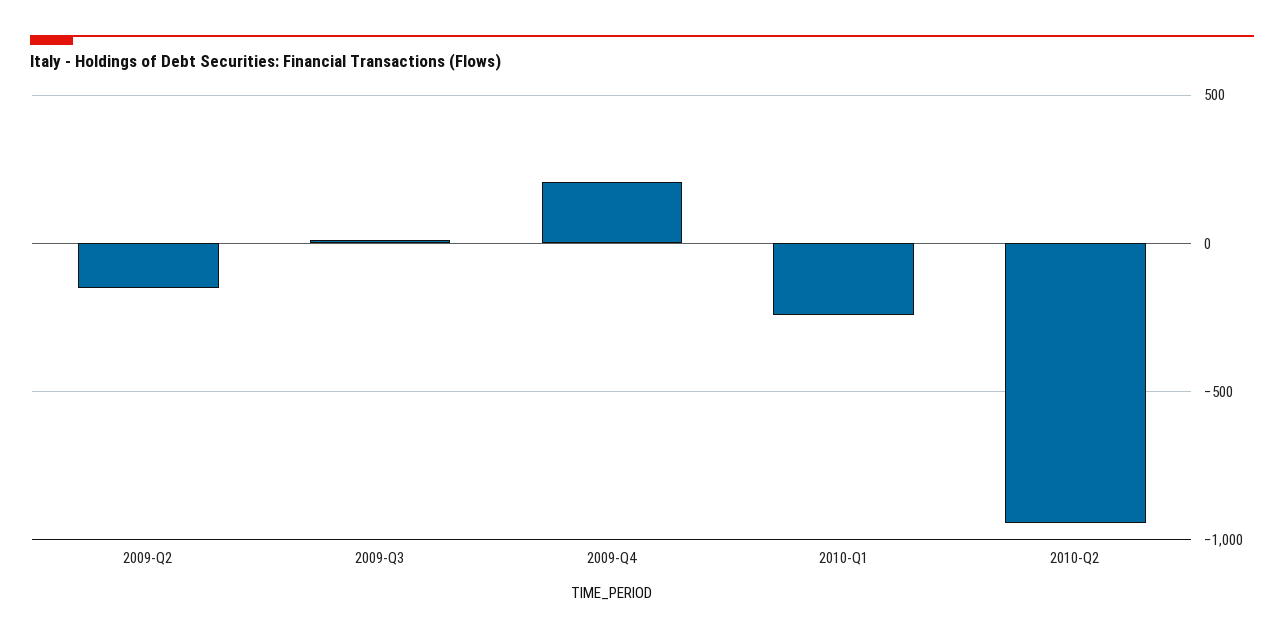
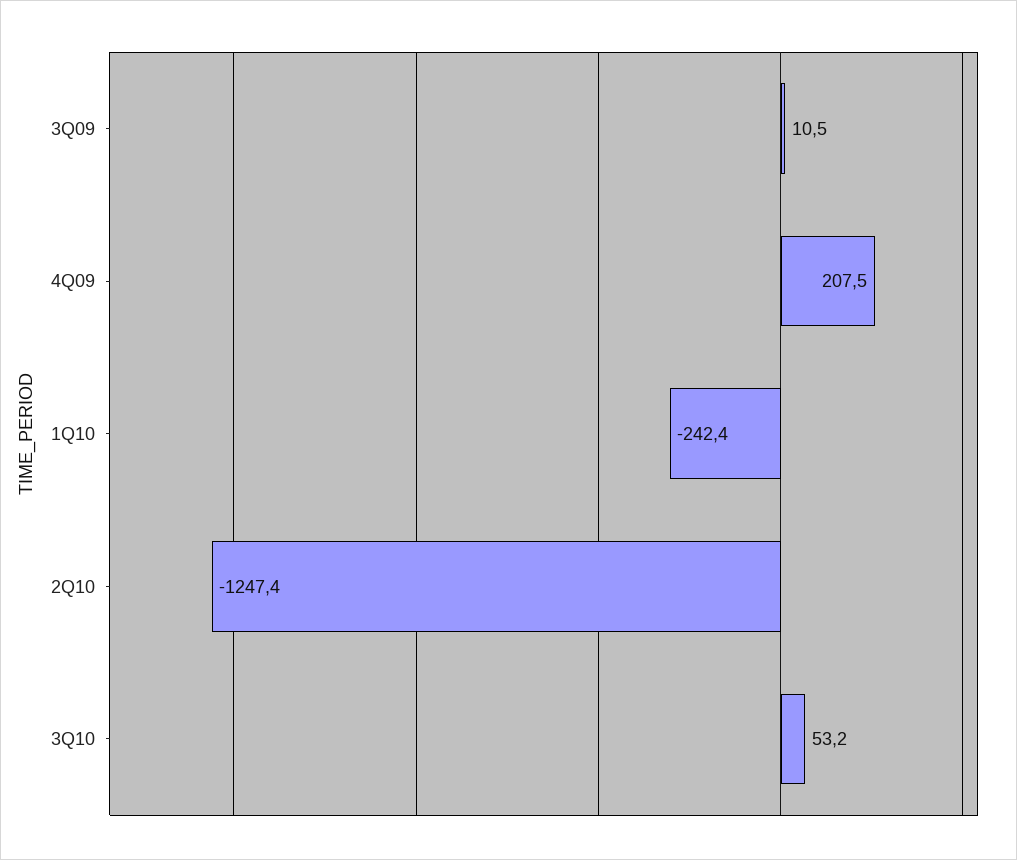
2009-Q2: -150 -> none
2010-Q2: -950 -> -1247.4
3Q10: none -> 53.2

